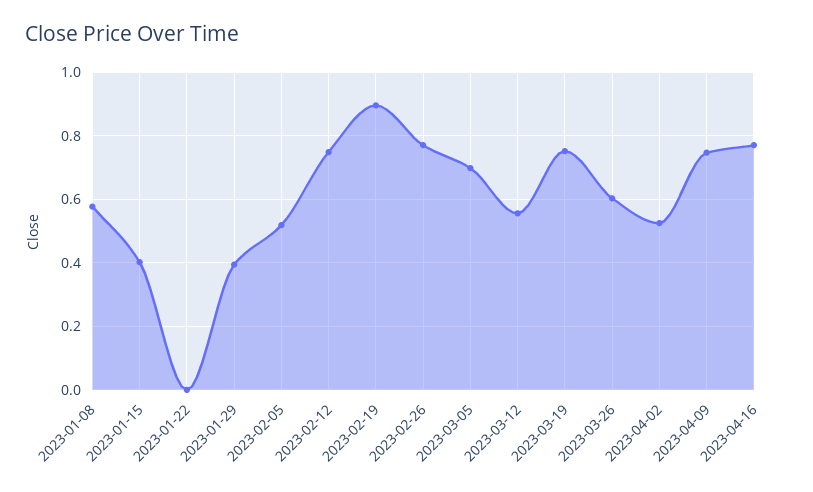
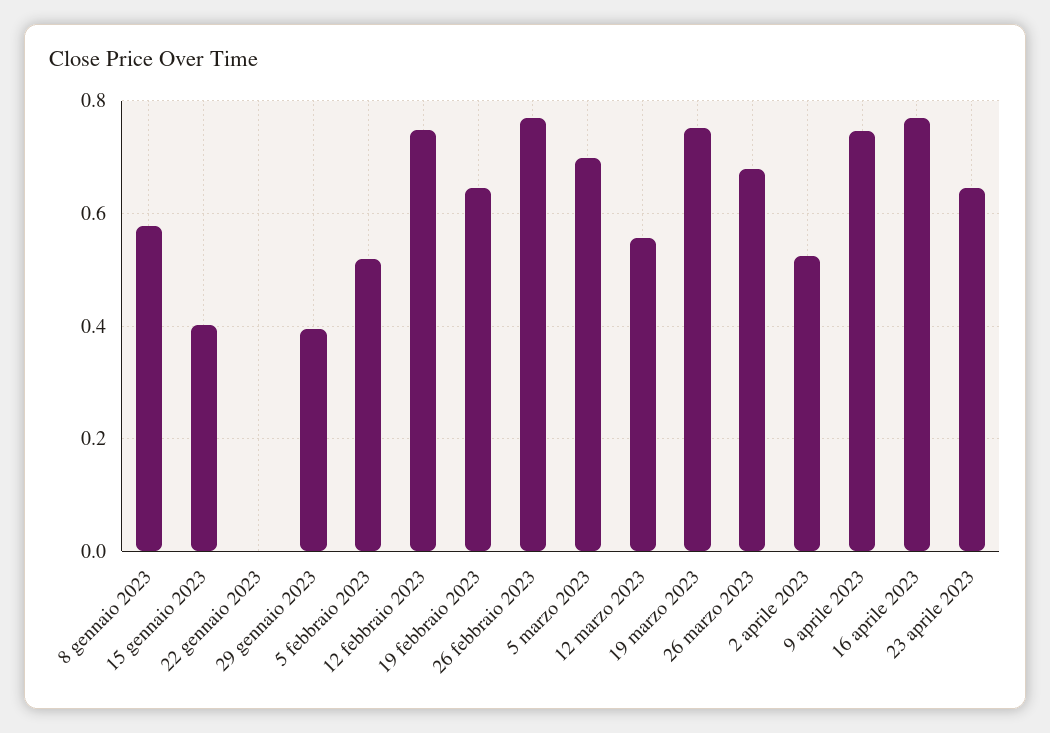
2023-02-19: 0.9 -> 0.64
2023-03-26: 0.6 -> 0.68
23 aprile 2023: none -> 0.64

